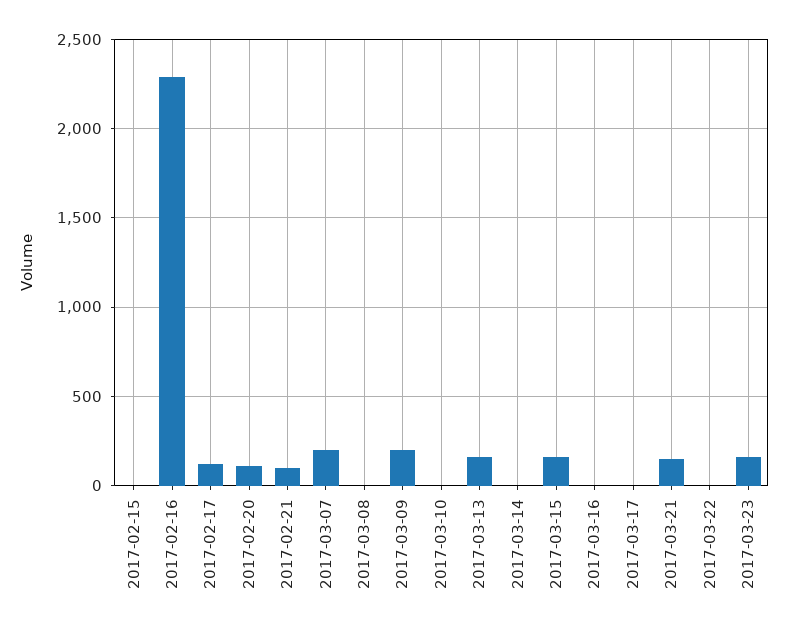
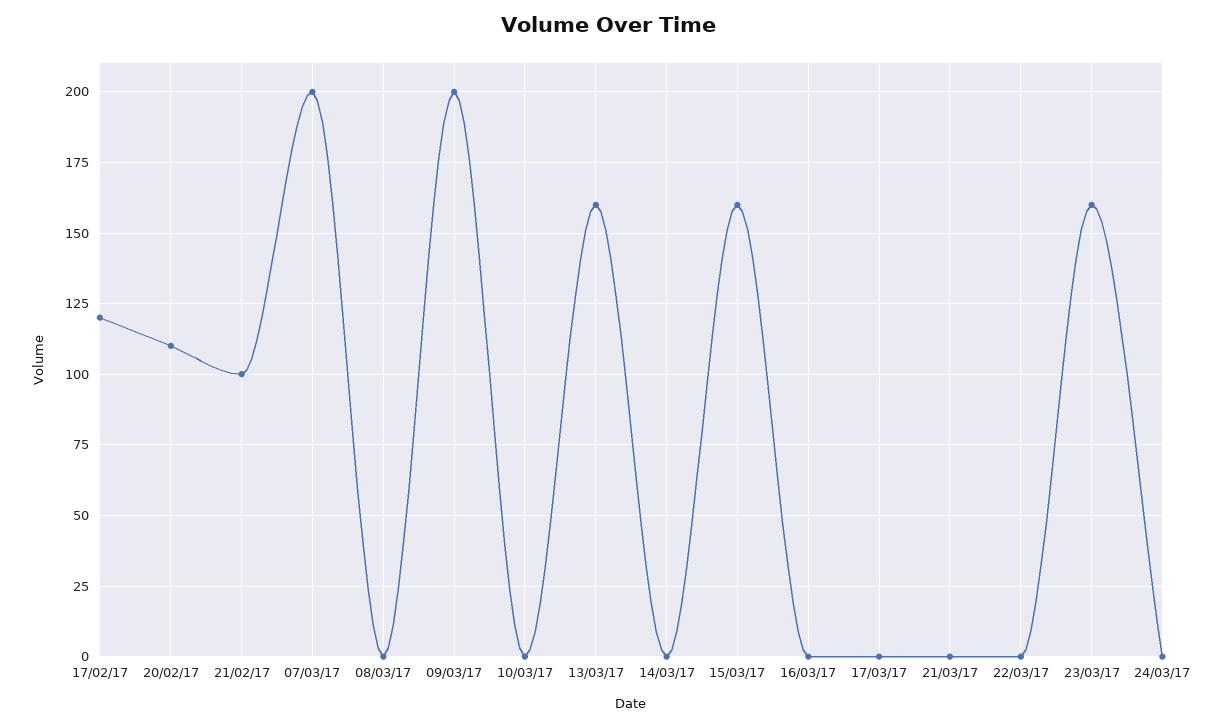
2017-02-15: 0 -> none
2017-02-16: 2300 -> none
2017-03-21: 150 -> 0
24/03/17: none -> 0

